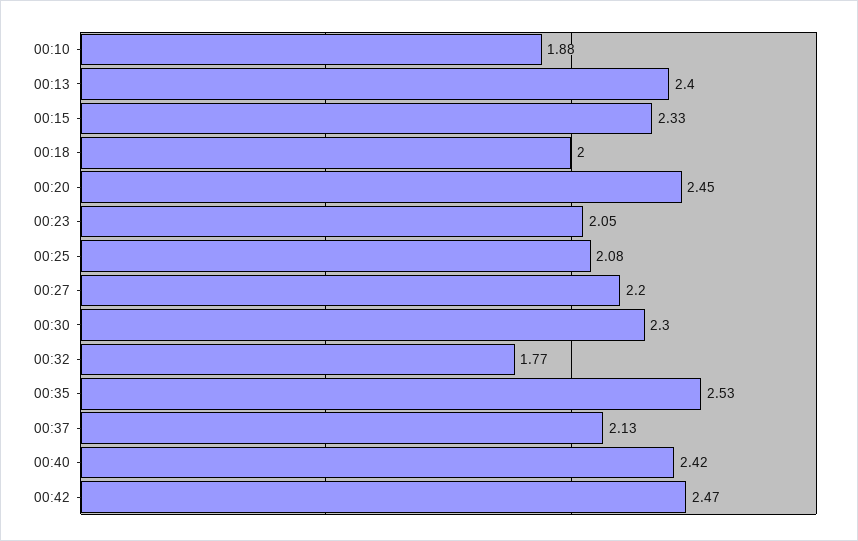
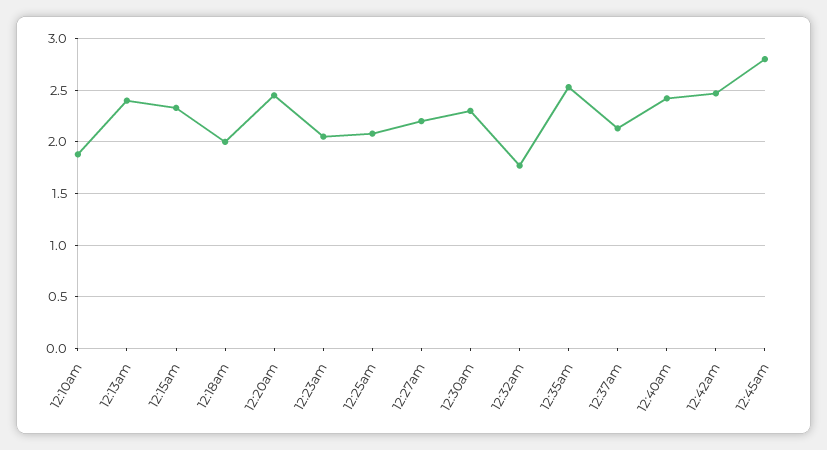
12:45am: none -> 2.8

